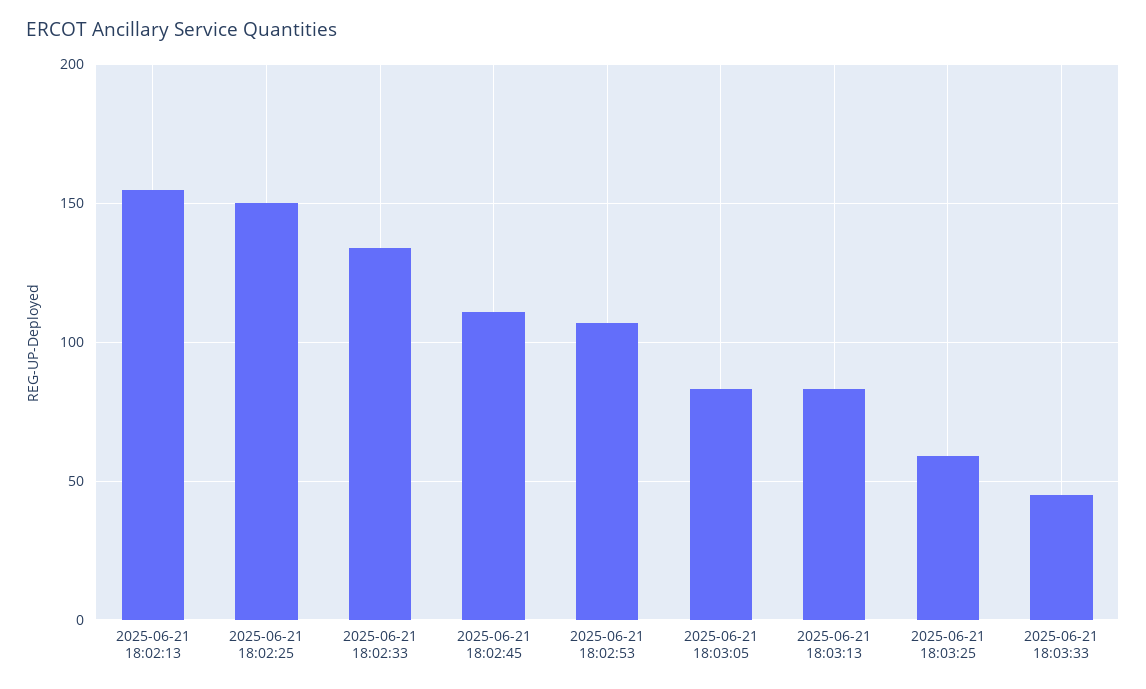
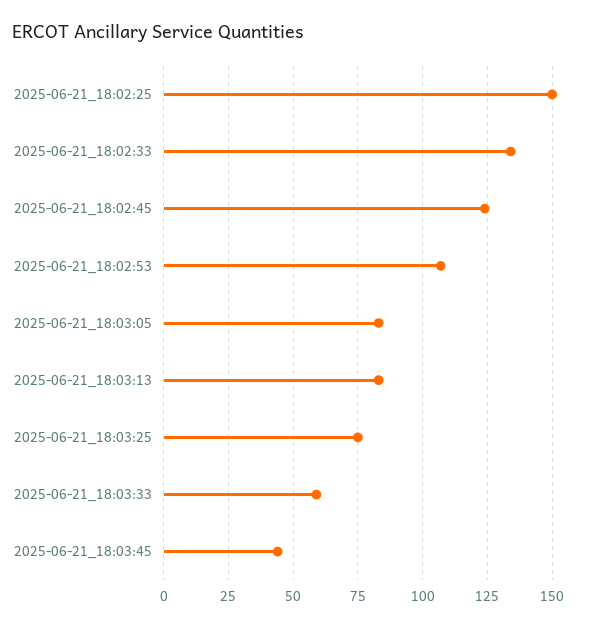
2025-06-21 18:02:13: 155 -> none
2025-06-21 18:02:45: 110 -> 125
2025-06-21 18:03:25: 60 -> 75
2025-06-21 18:03:33: 45 -> 60
2025-06-21_18:03:45: none -> 45

